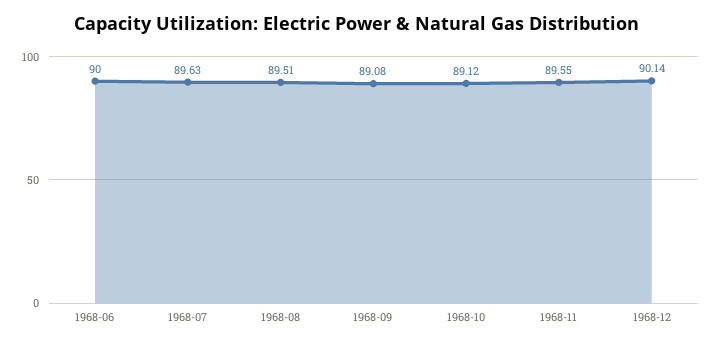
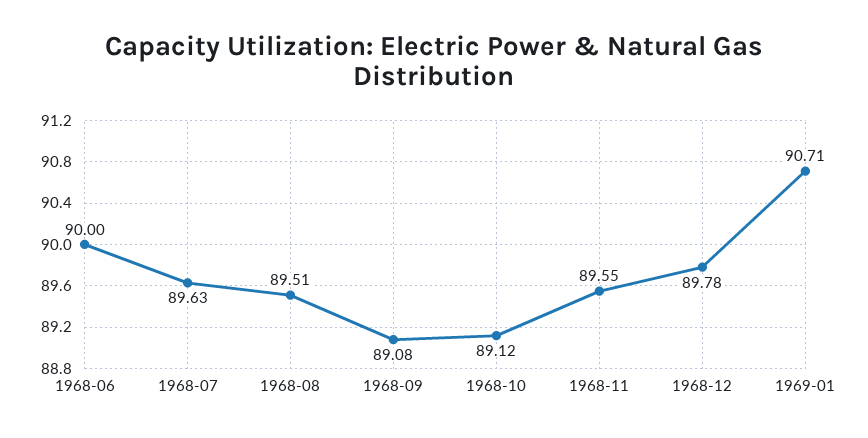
1968-12: 90.14 -> 89.78
1969-01: none -> 90.71

